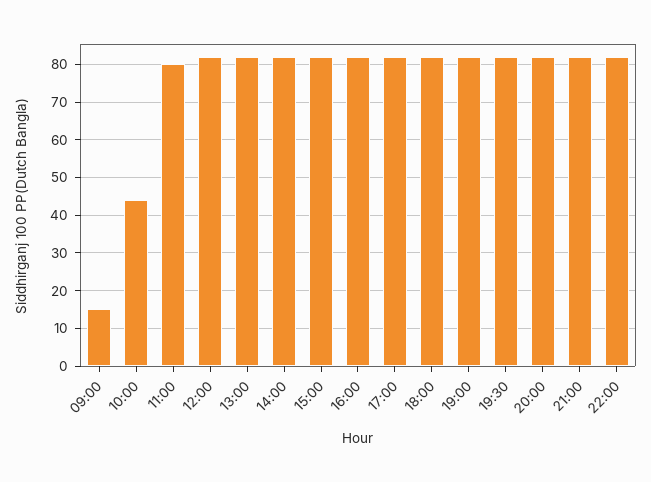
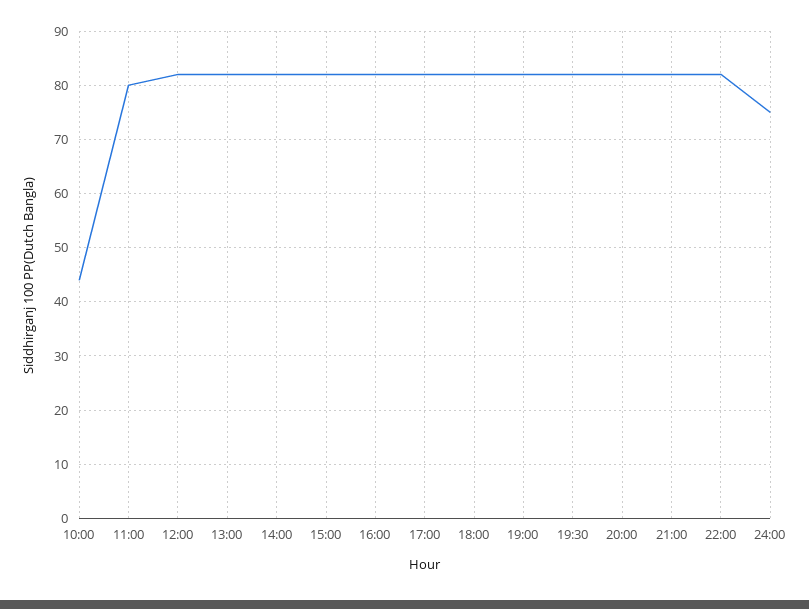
09:00: 15 -> none
24:00: none -> 75

